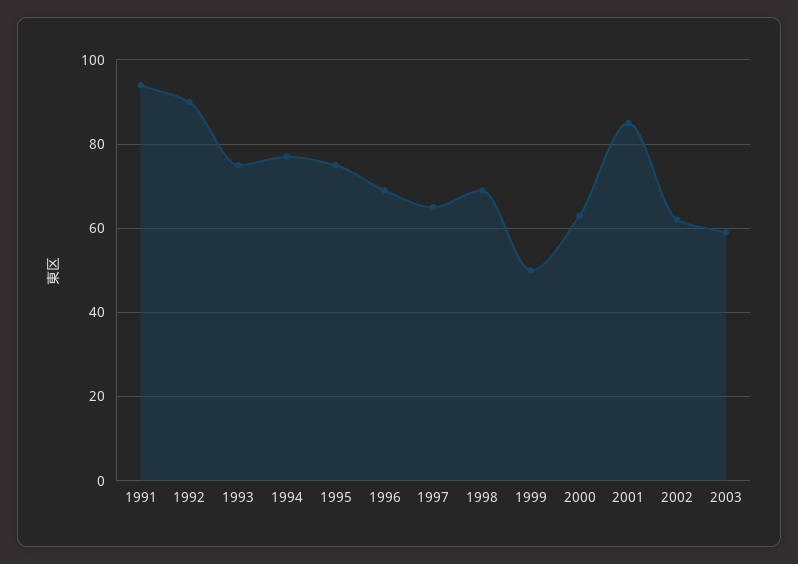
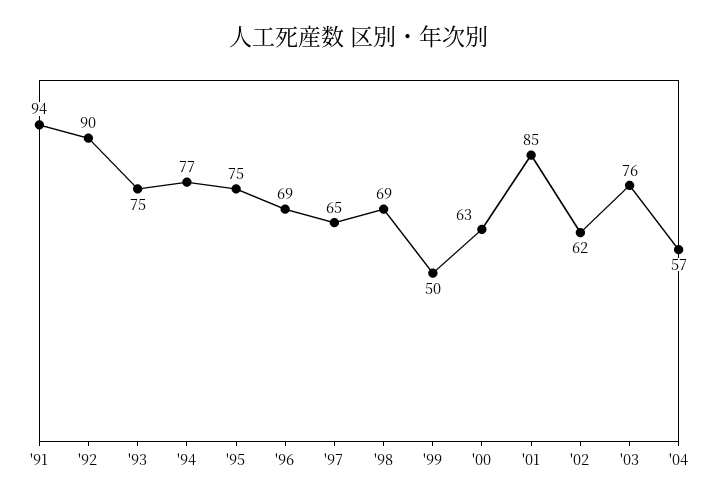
2003: 60 -> 76
'04: none -> 57

